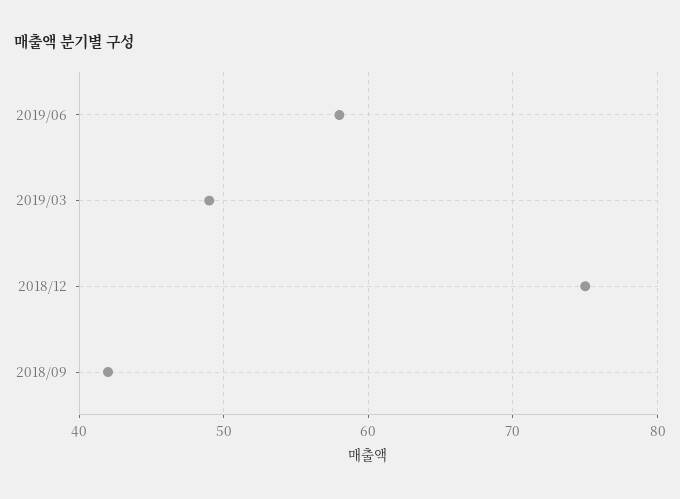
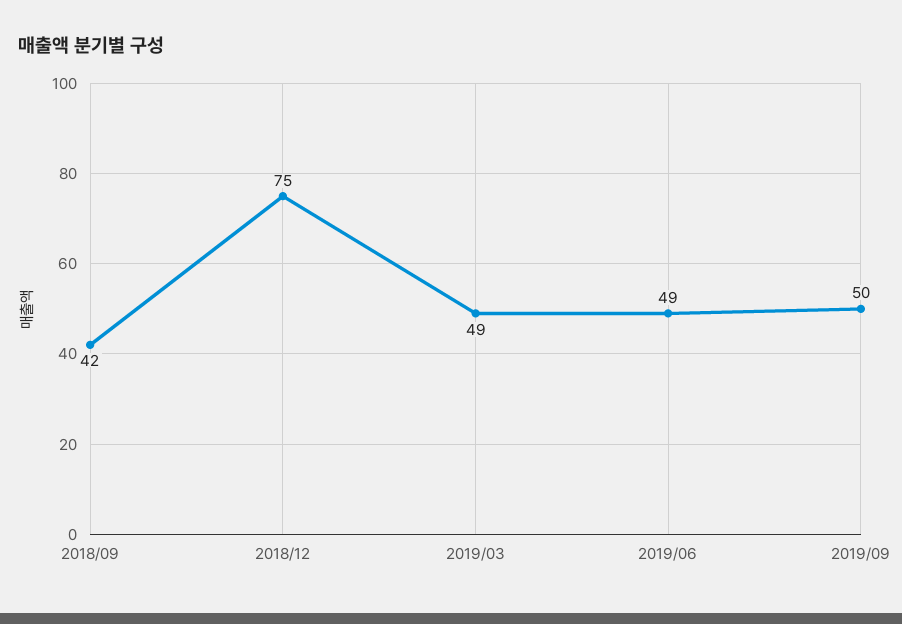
2019/06: 58 -> 49
2019/09: none -> 50

